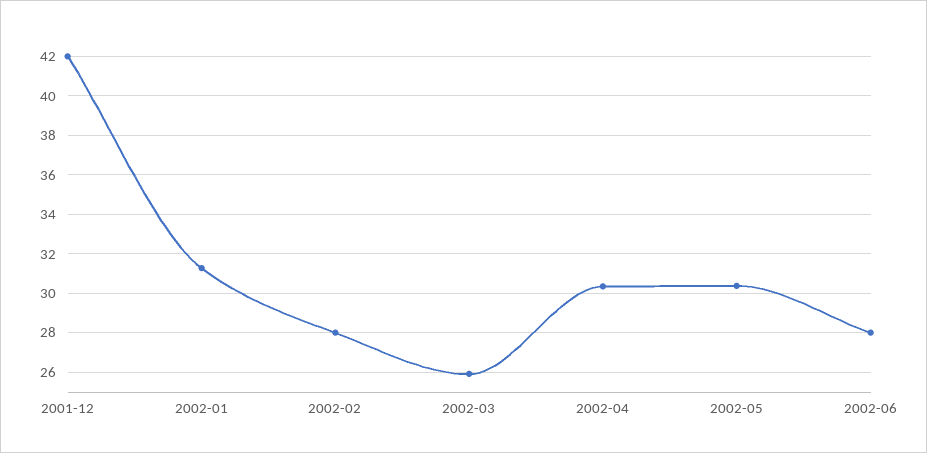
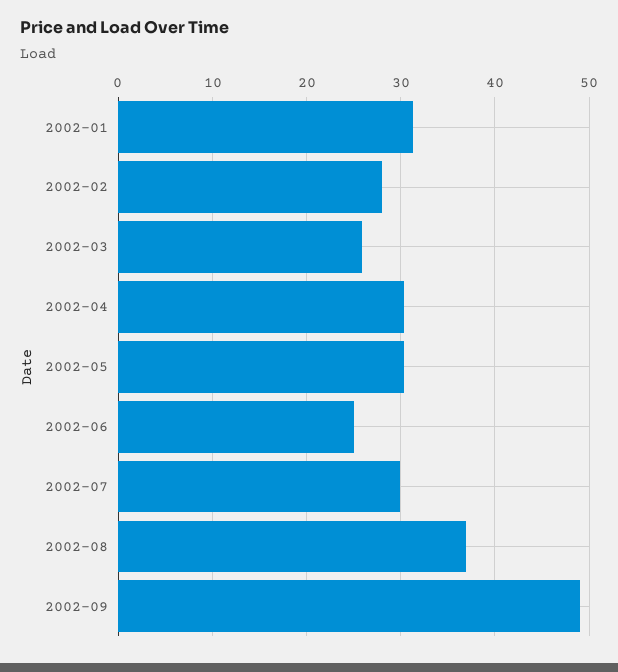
2001-12: 42 -> none
2002-06: 28 -> 25
2002-07: none -> 30
2002-08: none -> 37
2002-09: none -> 49

